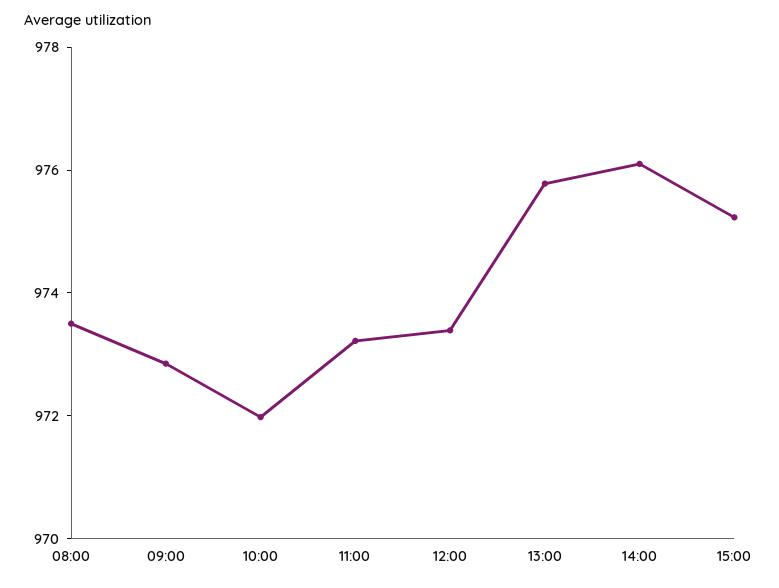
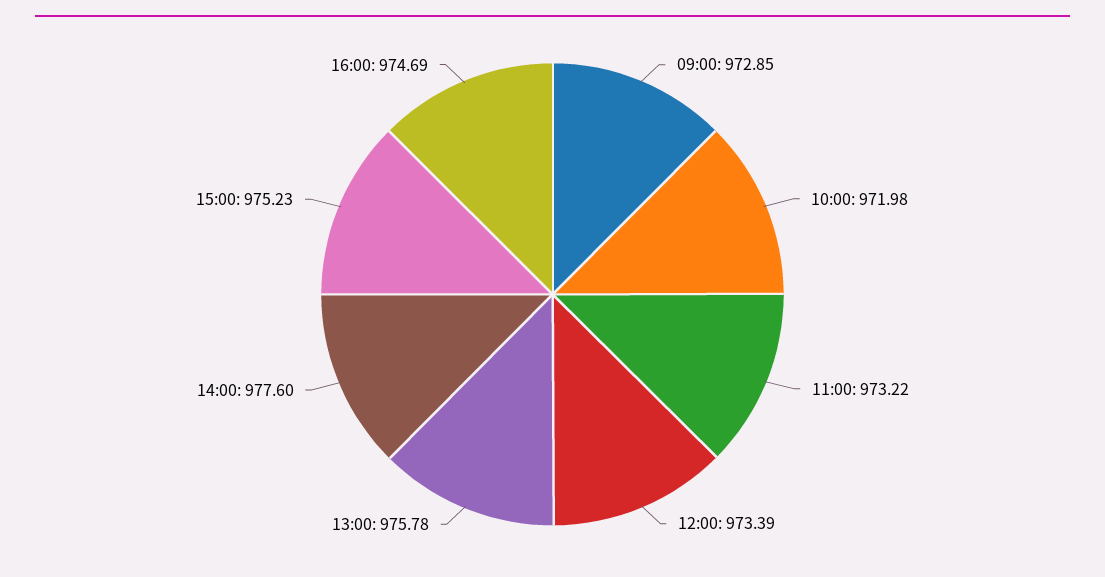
08:00: 973.5 -> none
14:00: 976 -> 977.6
16:00: none -> 974.69

